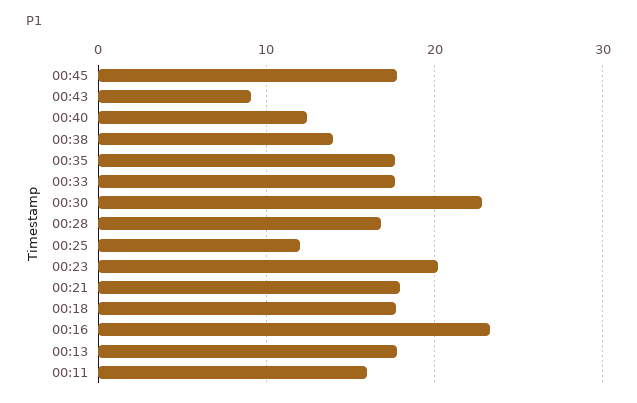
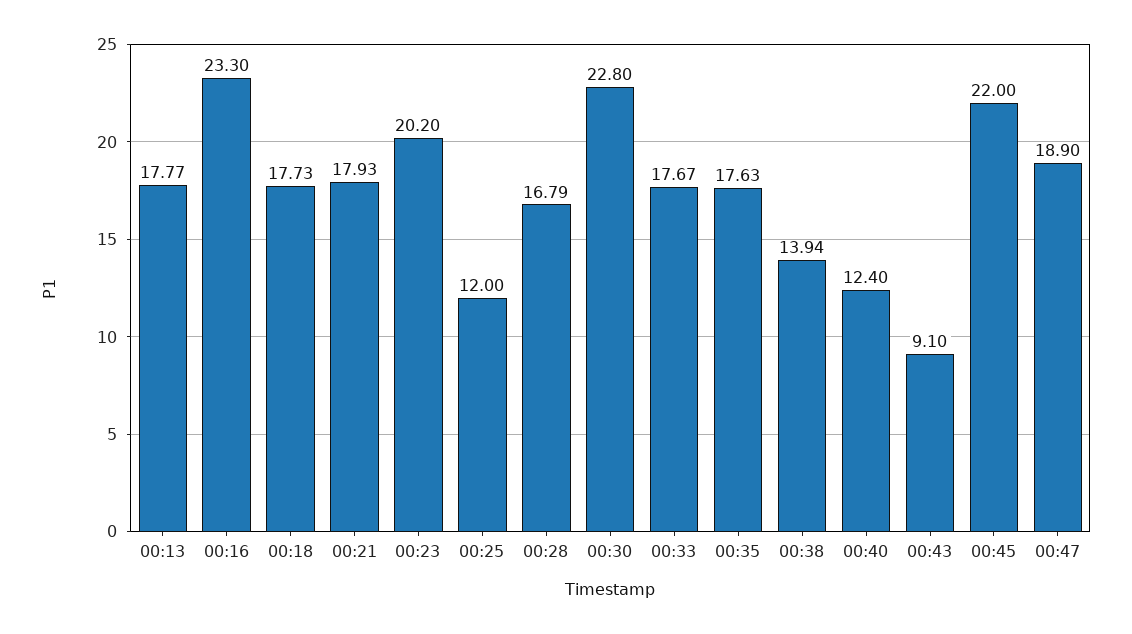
00:45: 18 -> 22
00:11: 16 -> none
00:47: none -> 18.9

